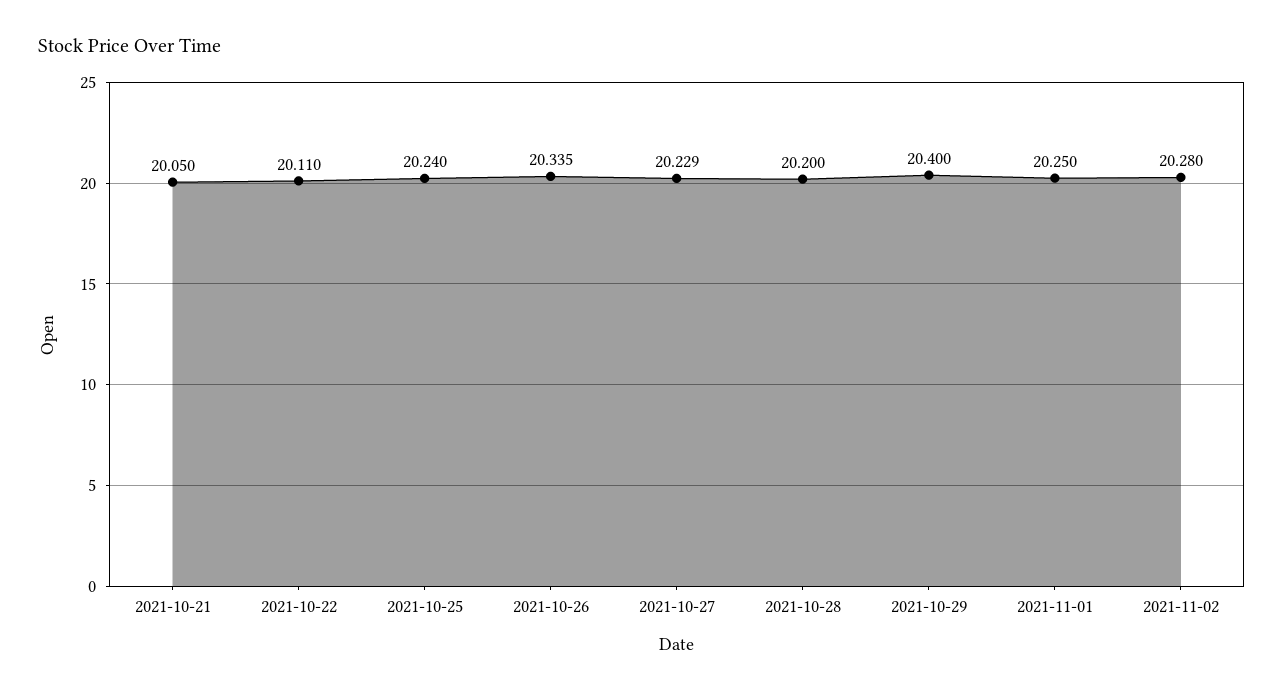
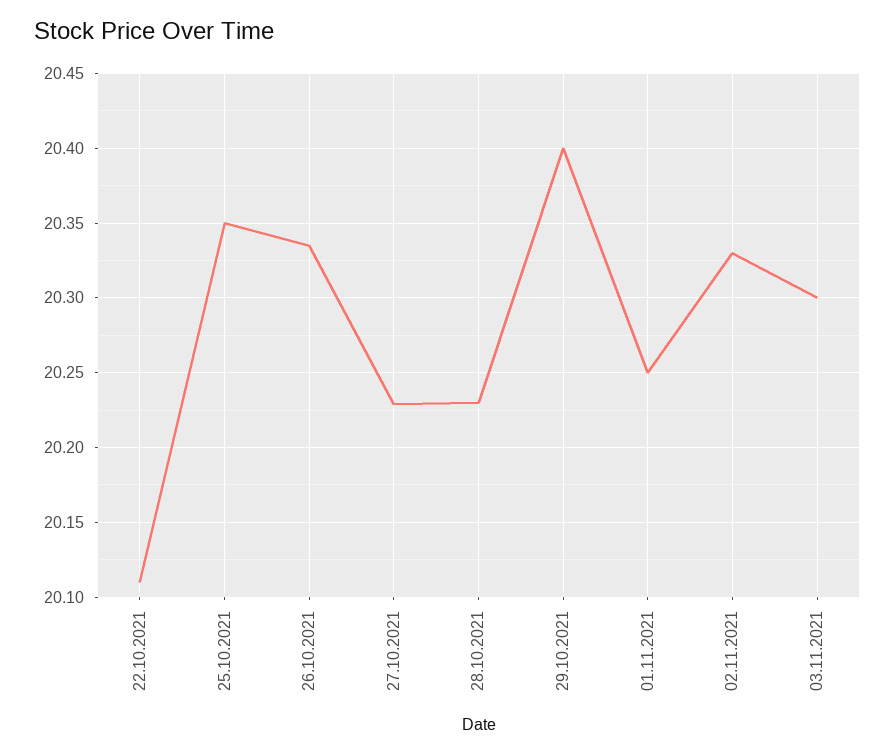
2021-10-21: 20.05 -> none
2021-10-25: 20.24 -> 20.35
2021-10-28: 20.2 -> 20.23
2021-11-02: 20.28 -> 20.33
03.11.2021: none -> 20.3

